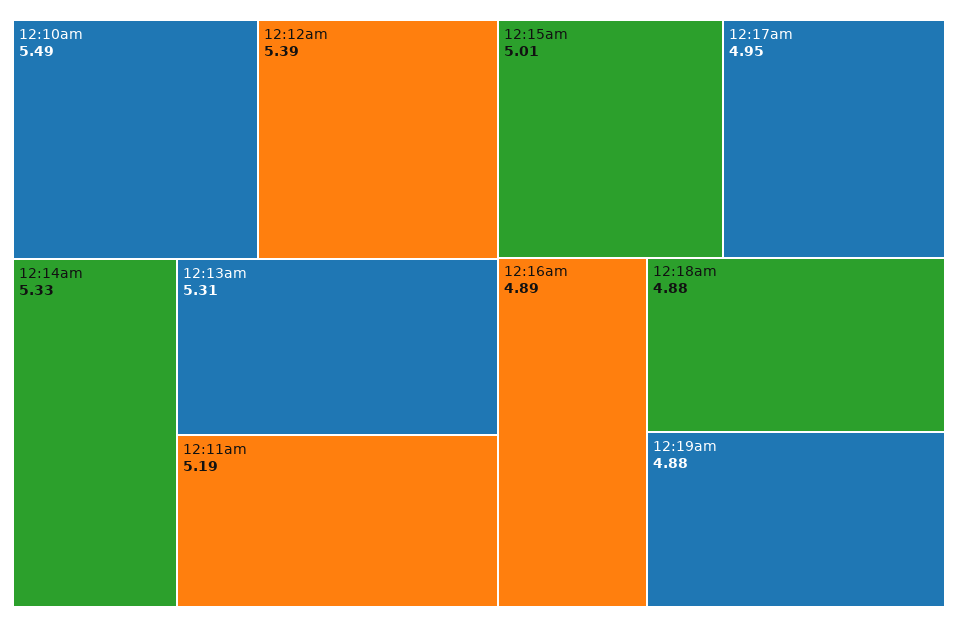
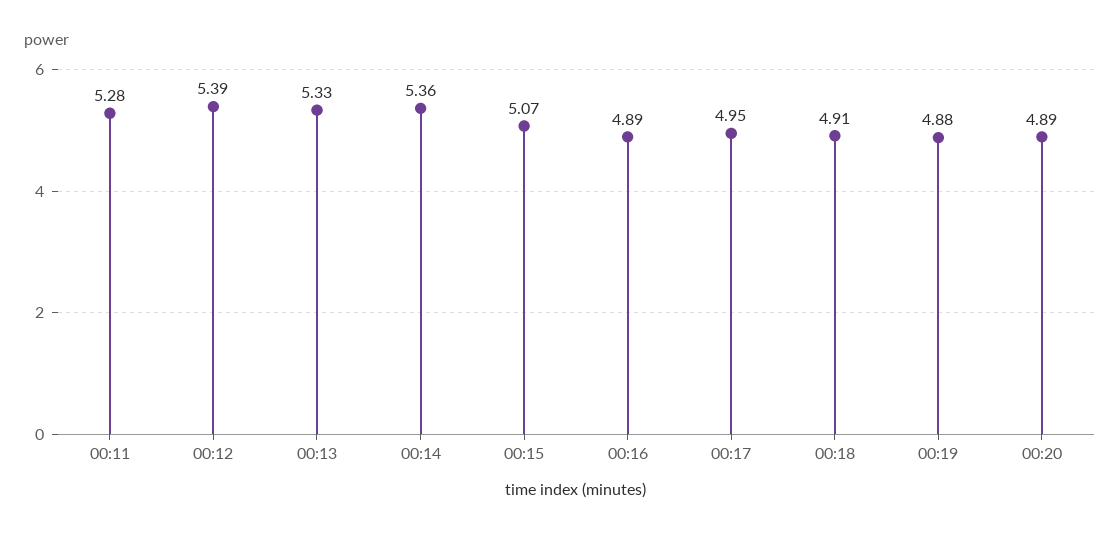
12:10am: 5.49 -> none
12:14am: 5.33 -> 5.36
12:13am: 5.31 -> 5.33
12:11am: 5.19 -> 5.28
12:15am: 5.01 -> 5.07
12:18am: 4.88 -> 4.91
00:20: none -> 4.89

